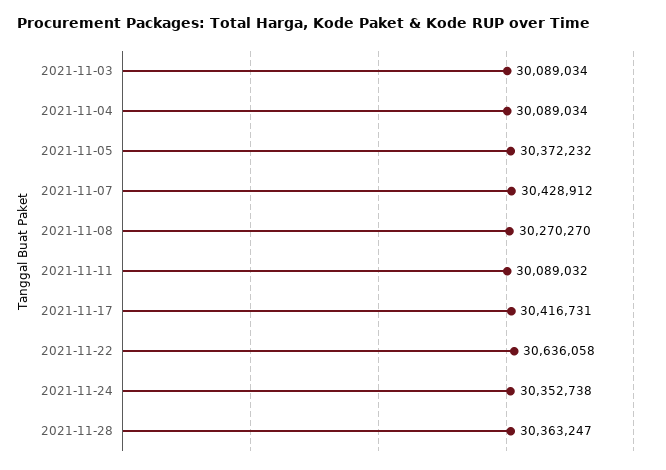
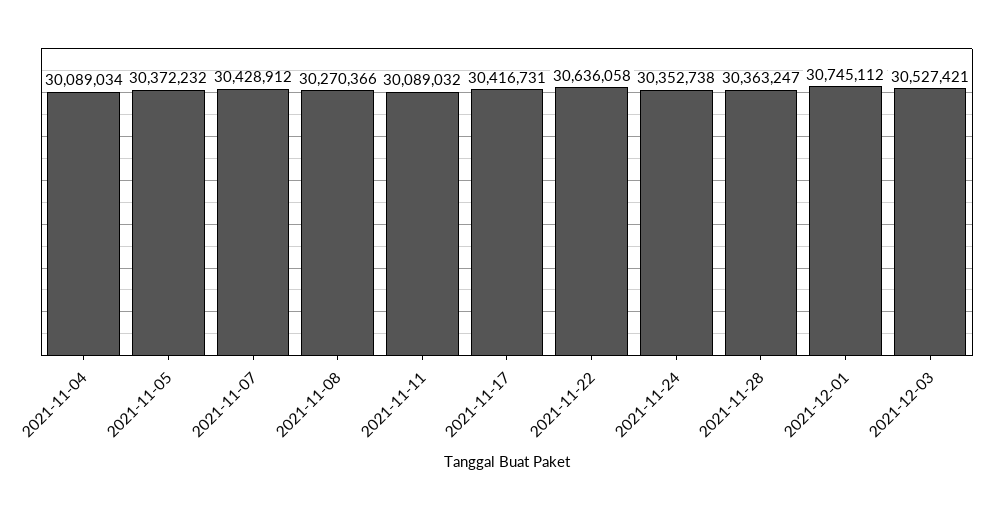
2021-11-03: 30089034 -> none
2021-11-08: 30270270 -> 30270366
2021-12-01: none -> 30745112
2021-12-03: none -> 30527421

